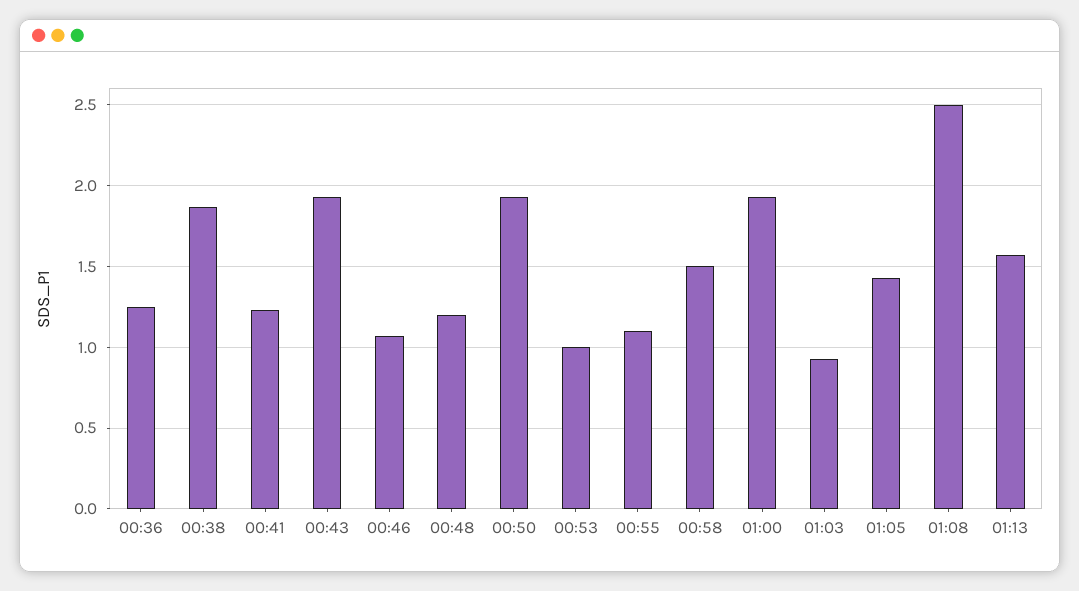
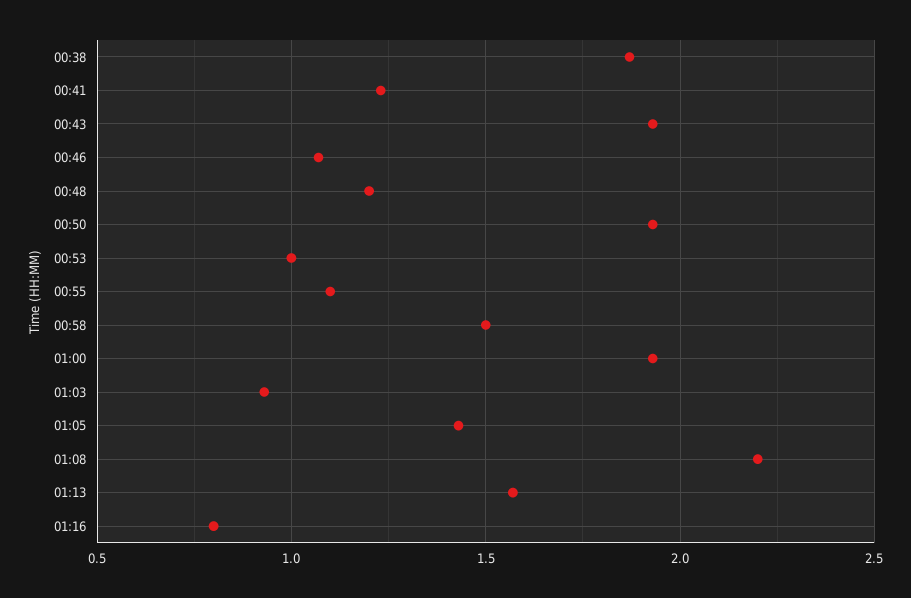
00:36: 1.25 -> none
01:08: 2.5 -> 2.2
01:16: none -> 0.8

